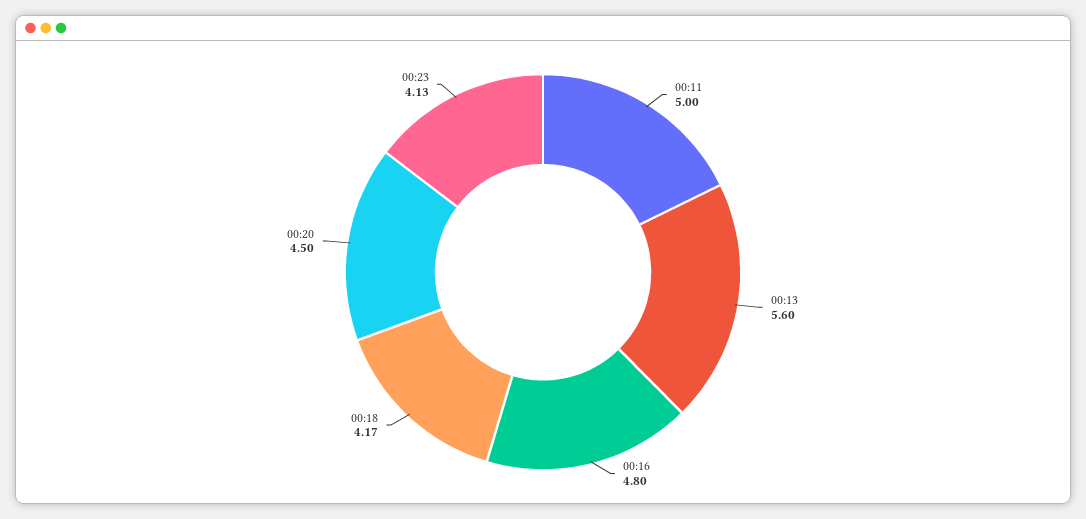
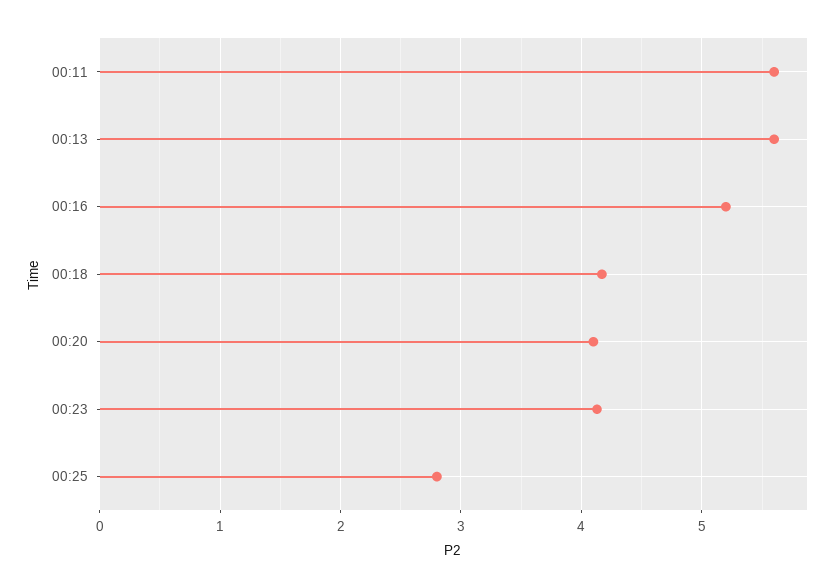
00:11: 5 -> 5.6
00:16: 4.8 -> 5.2
00:20: 4.5 -> 4.1
00:25: none -> 2.8

